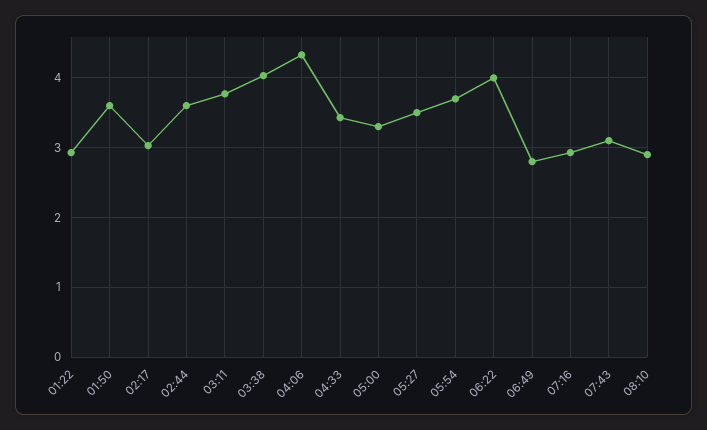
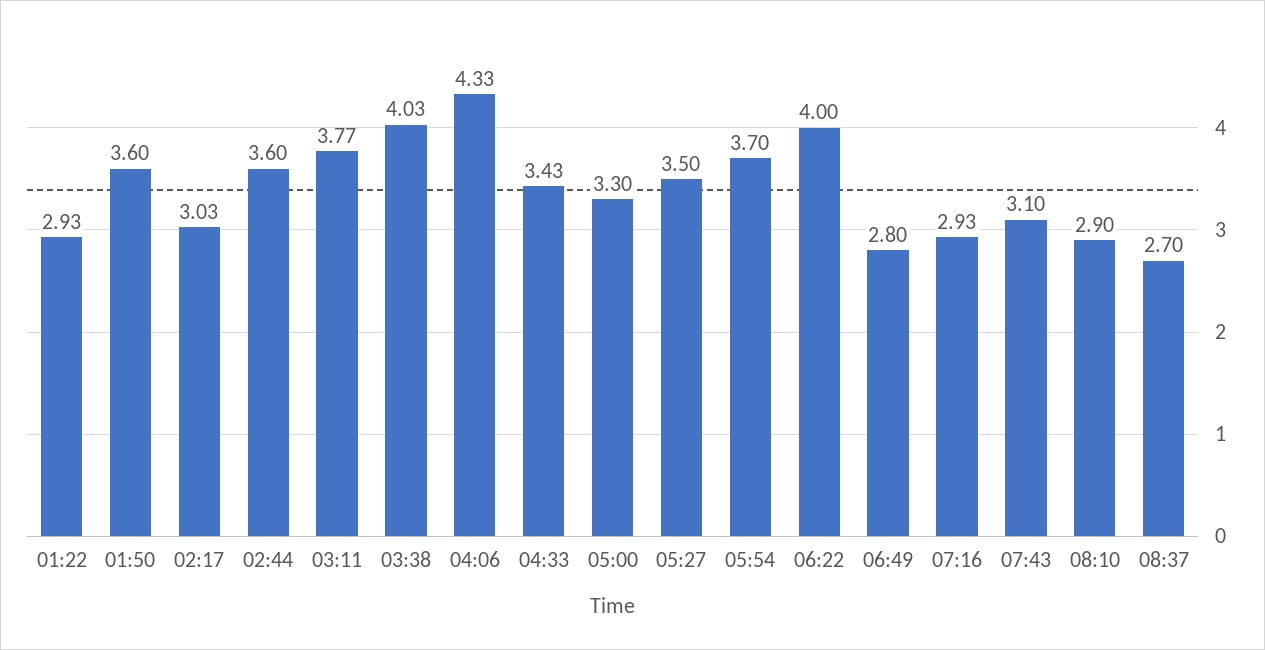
08:37: none -> 2.7

